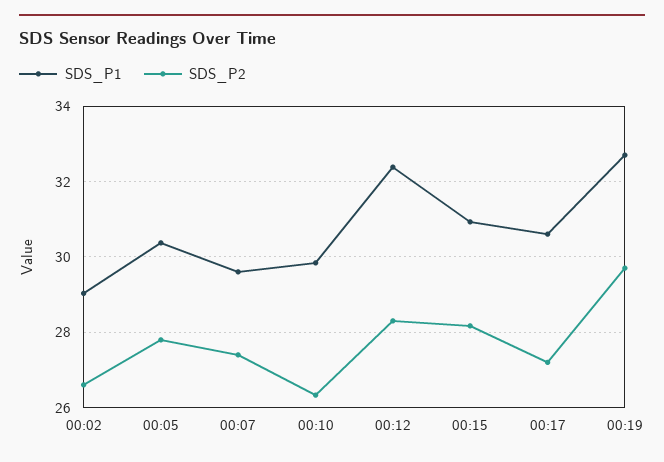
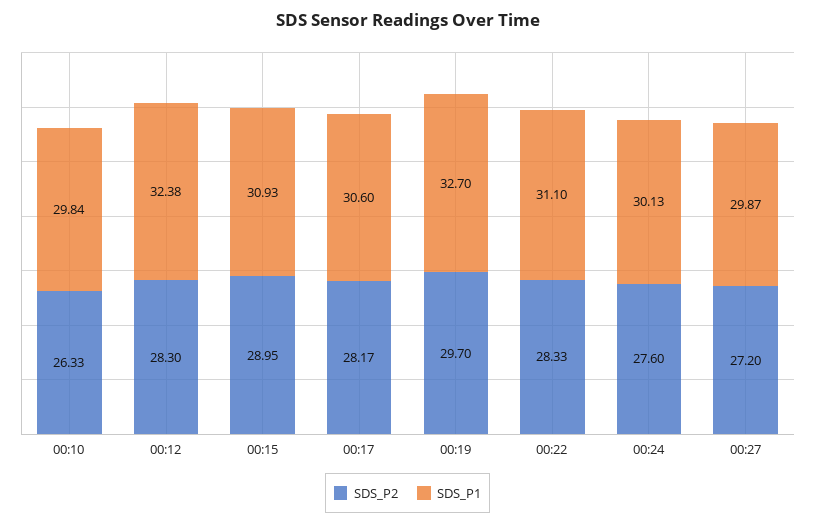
SDS_P1, 00:02: 29 -> none
SDS_P2, 00:02: 26.6 -> none
SDS_P1, 00:05: 30.4 -> none
SDS_P2, 00:05: 27.8 -> none
SDS_P1, 00:07: 29.6 -> none
SDS_P2, 00:07: 27.4 -> none
SDS_P2, 00:15: 28.2 -> 28.95
SDS_P2, 00:17: 27.2 -> 28.17
SDS_P2, 00:22: none -> 28.33
SDS_P1, 00:22: none -> 31.1
SDS_P2, 00:24: none -> 27.6
SDS_P1, 00:24: none -> 30.13
SDS_P2, 00:27: none -> 27.2
SDS_P1, 00:27: none -> 29.87

